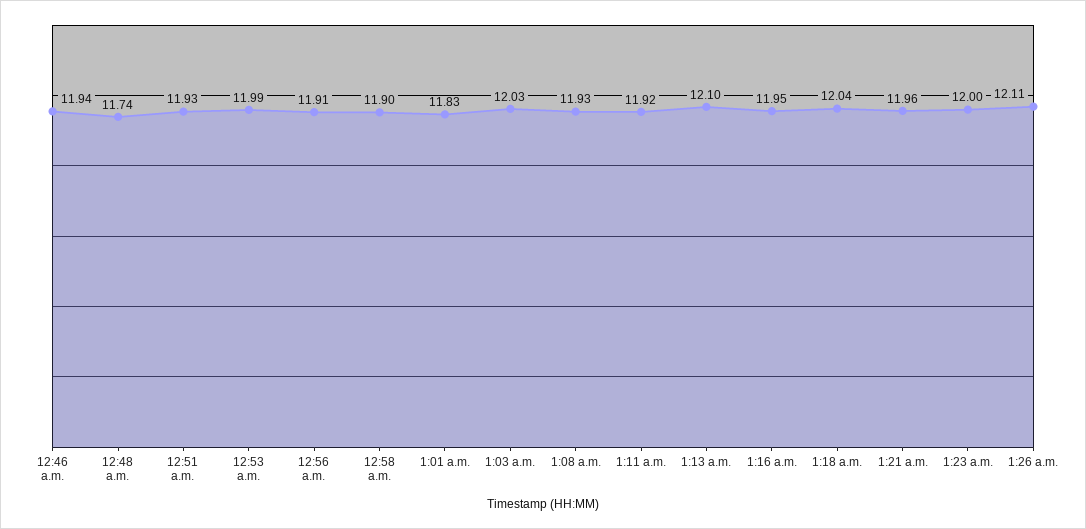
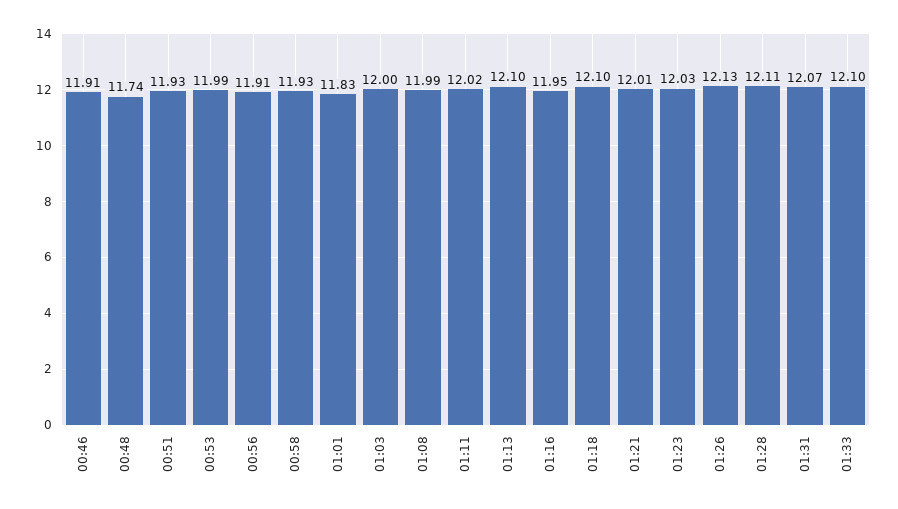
12:46 a.m.: 11.94 -> 11.91
12:58 a.m.: 11.9 -> 11.93
1:03 a.m.: 12.03 -> 12
1:08 a.m.: 11.93 -> 11.99
1:11 a.m.: 11.92 -> 12.02
1:18 a.m.: 12.04 -> 12.1
1:21 a.m.: 11.96 -> 12.01
1:23 a.m.: 12 -> 12.03
1:26 a.m.: 12.11 -> 12.13
01:28: none -> 12.11
01:31: none -> 12.07
01:33: none -> 12.1

